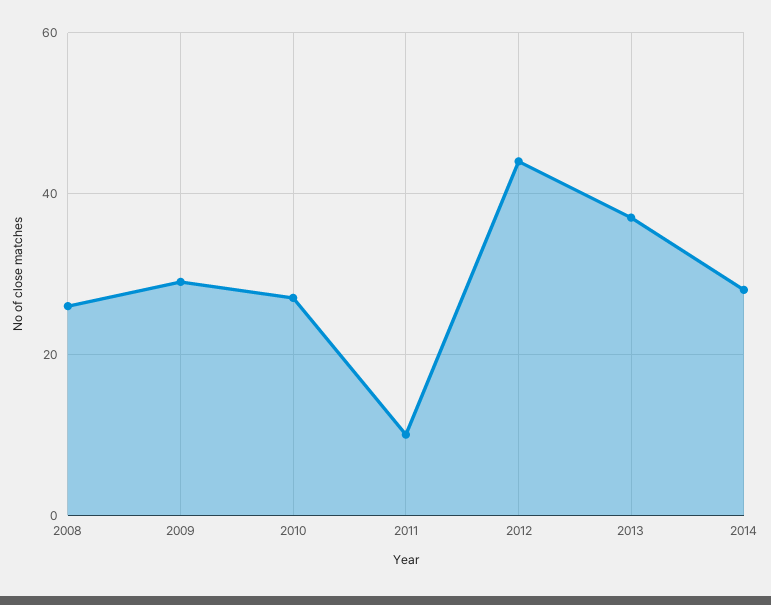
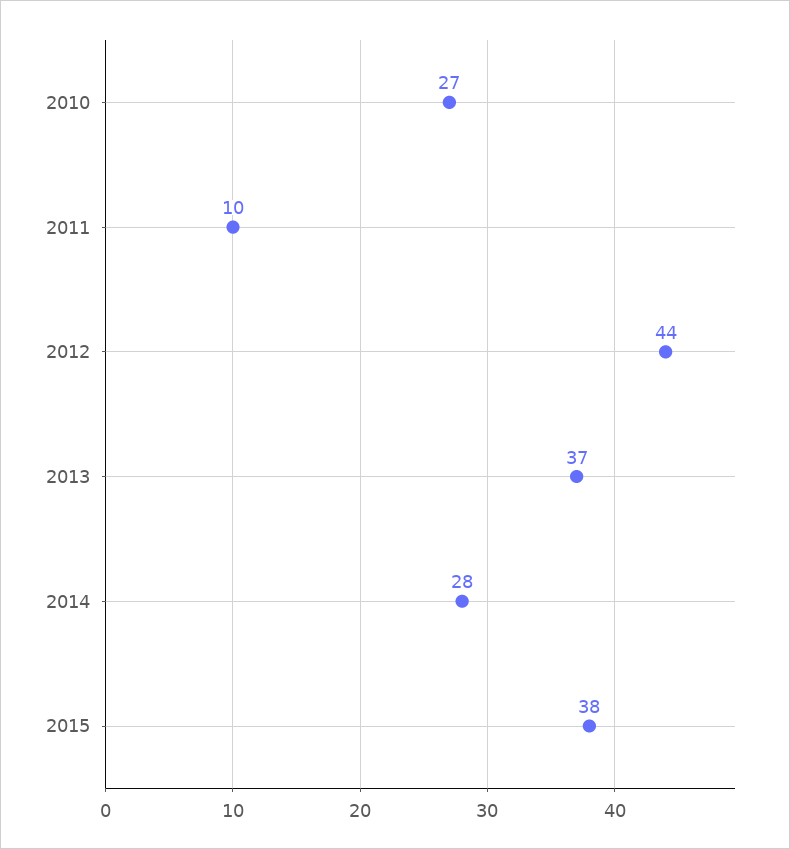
2008: 25 -> none
2009: 30 -> none
2015: none -> 38

